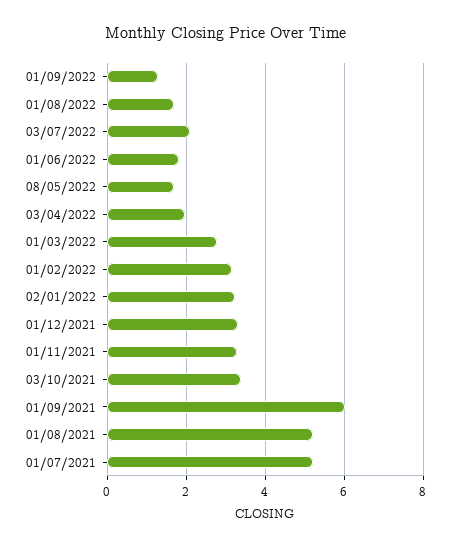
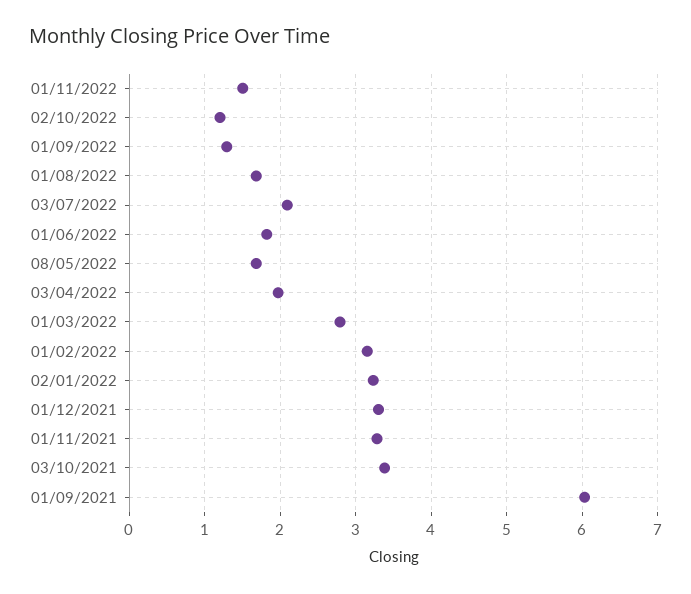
01/08/2021: 5.2 -> none
01/07/2021: 5.2 -> none
01/11/2022: none -> 1.5
02/10/2022: none -> 1.2

